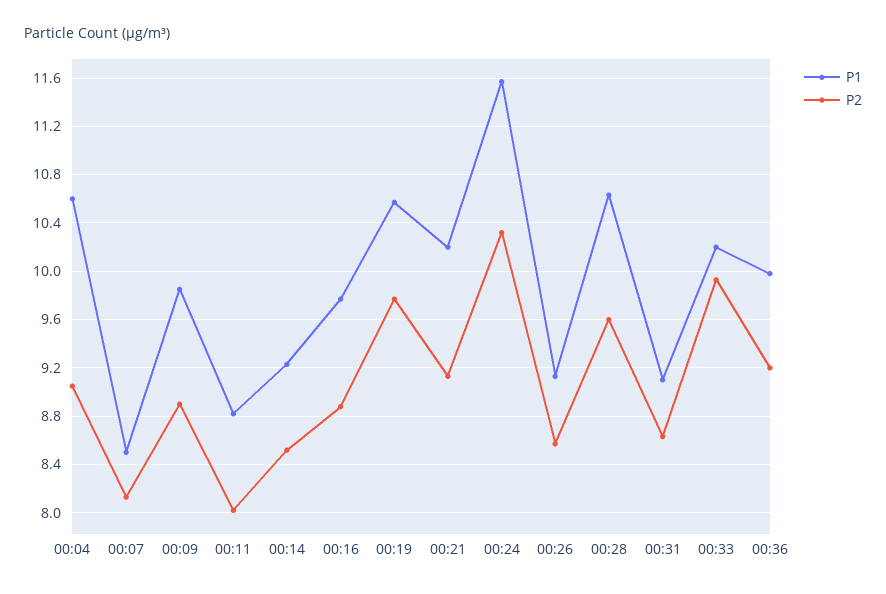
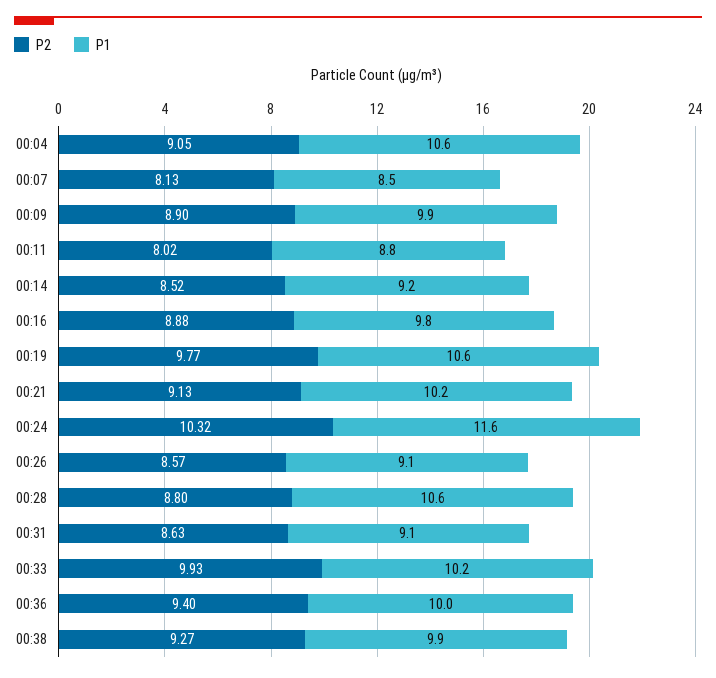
P2, 00:28: 9.6 -> 8.8
P2, 00:36: 9.2 -> 9.4
P2, 00:38: none -> 9.27
P1, 00:38: none -> 9.9

